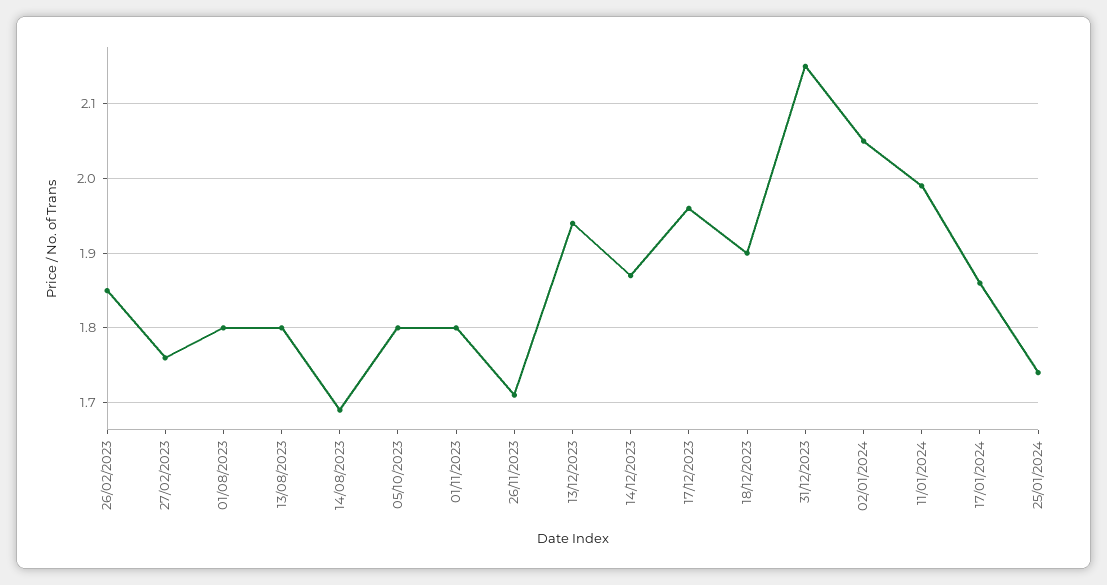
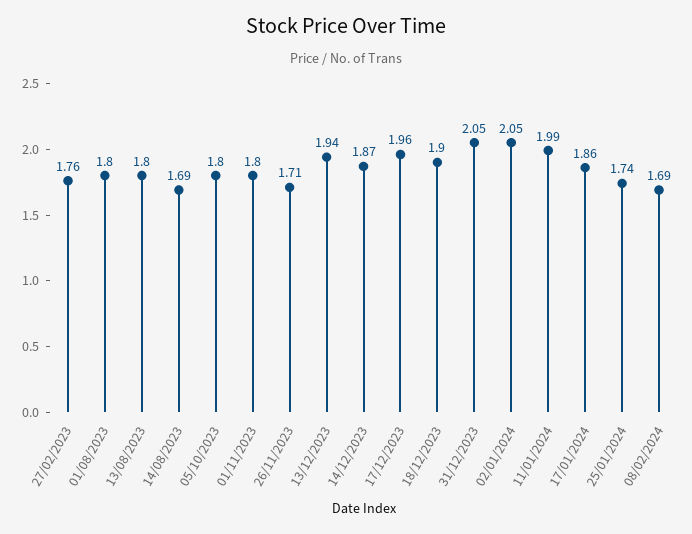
26/02/2023: 1.85 -> none
31/12/2023: 2.15 -> 2.05
08/02/2024: none -> 1.69

